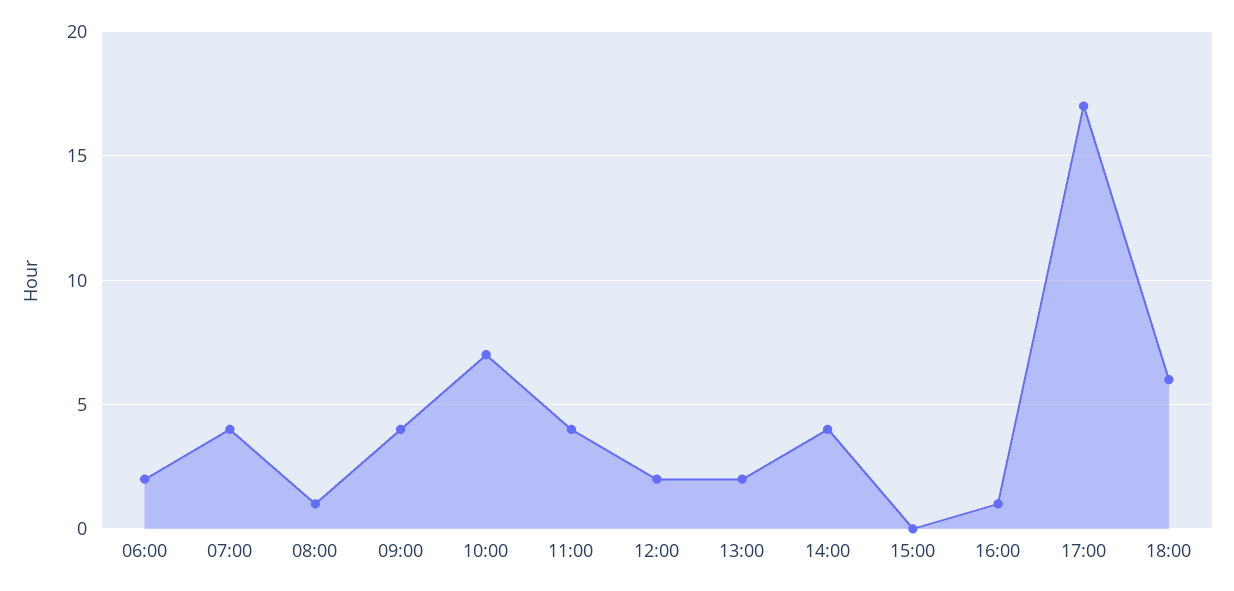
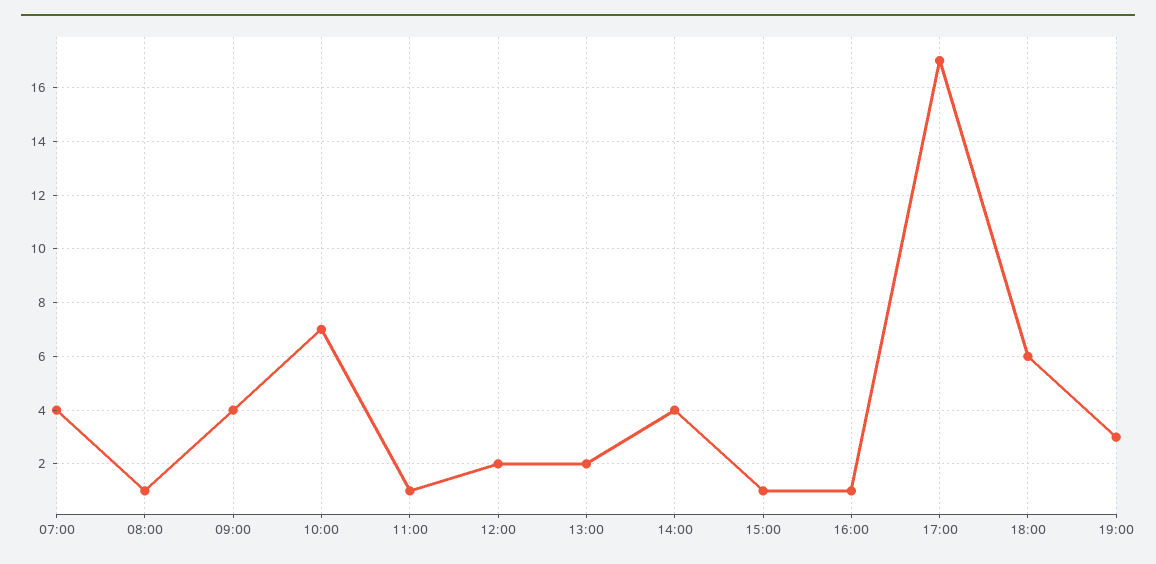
06:00: 2 -> none
11:00: 4 -> 1
15:00: 0 -> 1
19:00: none -> 3

